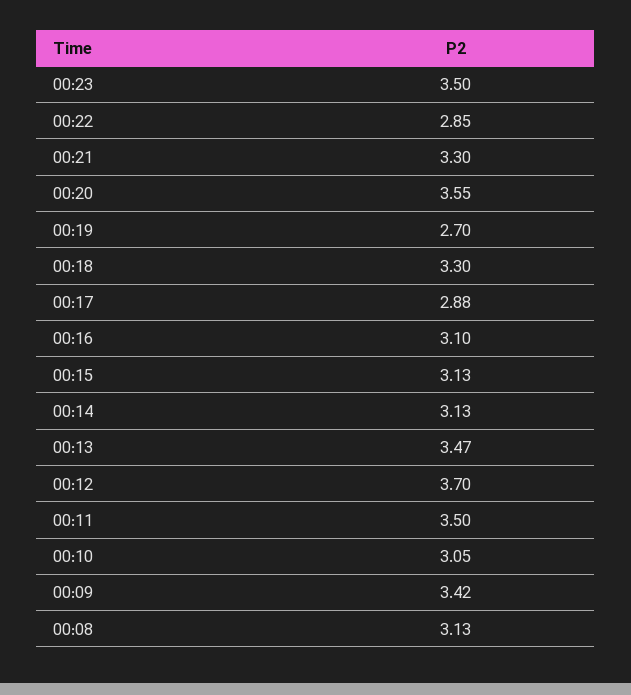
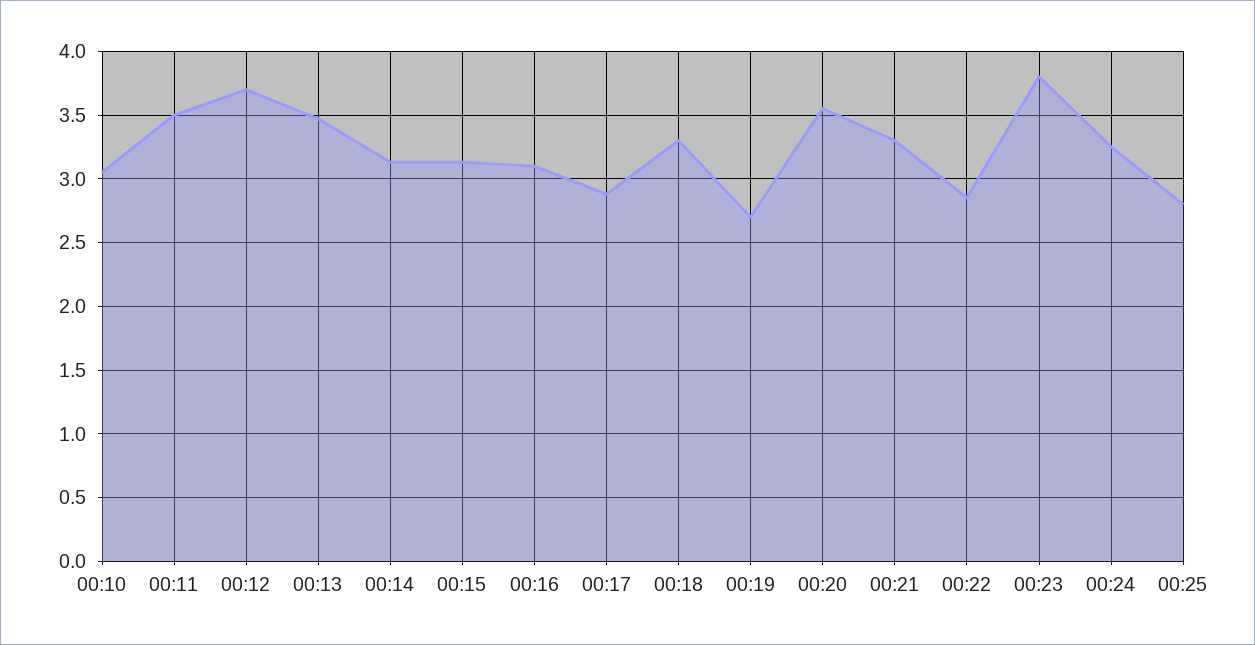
00:23: 3.5 -> 3.8
00:09: 3.42 -> none
00:08: 3.13 -> none
00:24: none -> 3.25
00:25: none -> 2.8

